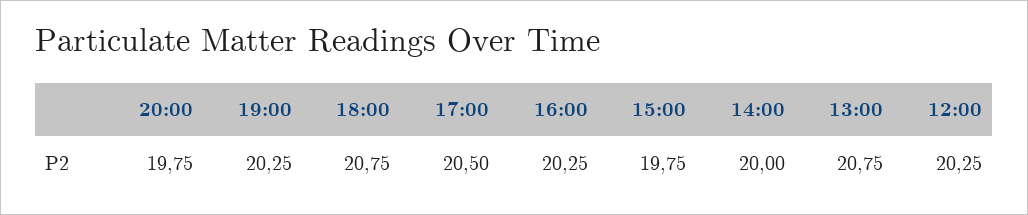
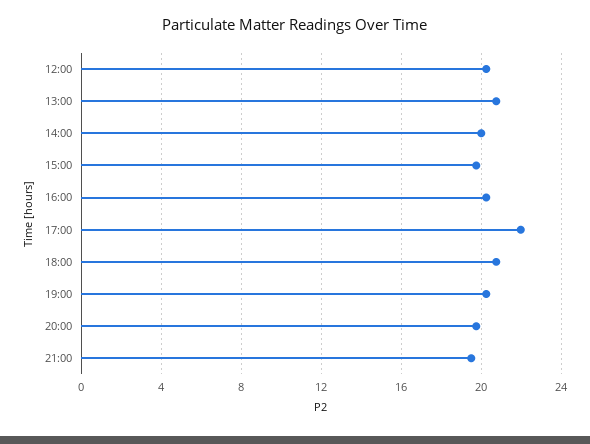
17:00: 20.5 -> 22
21:00: none -> 19.5

